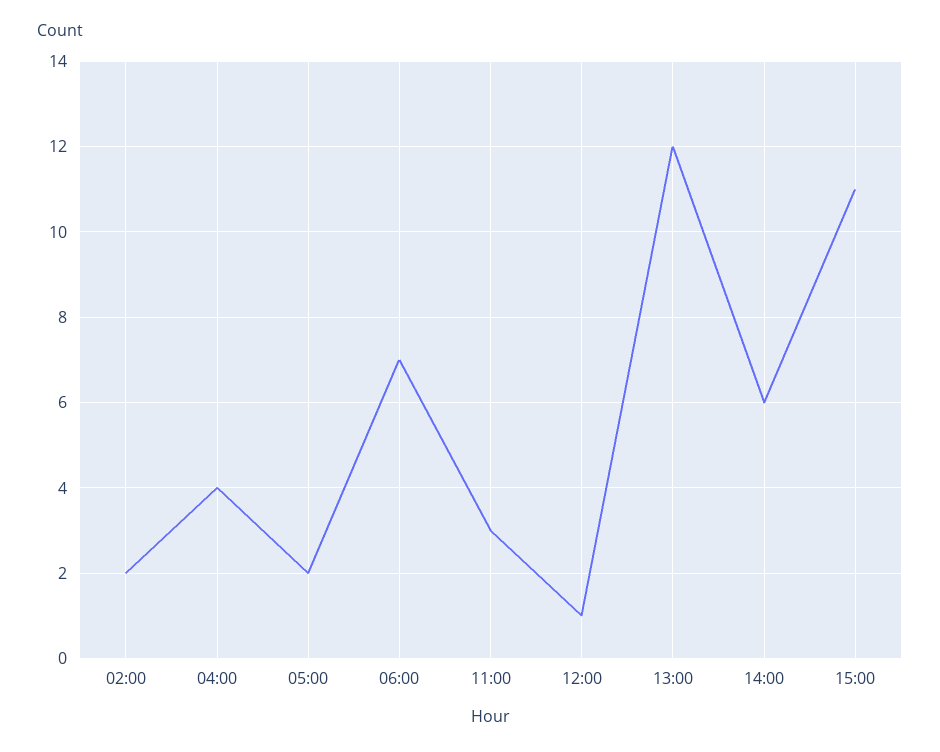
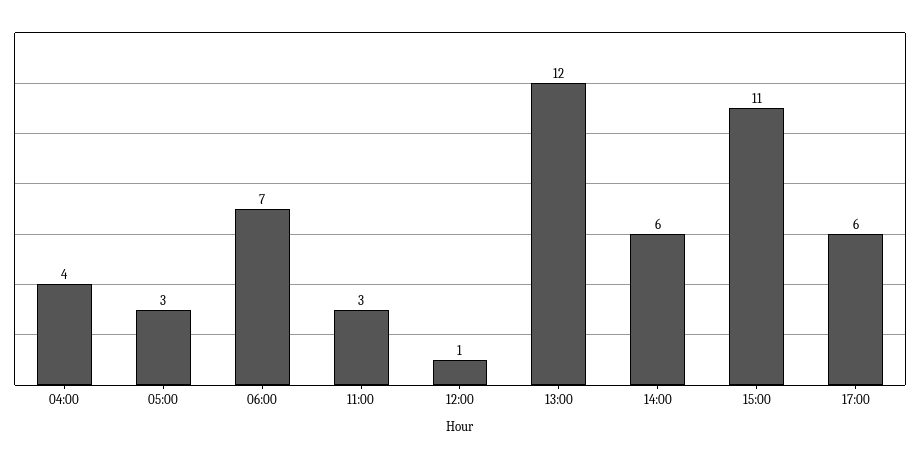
02:00: 2 -> none
05:00: 2 -> 3
17:00: none -> 6

